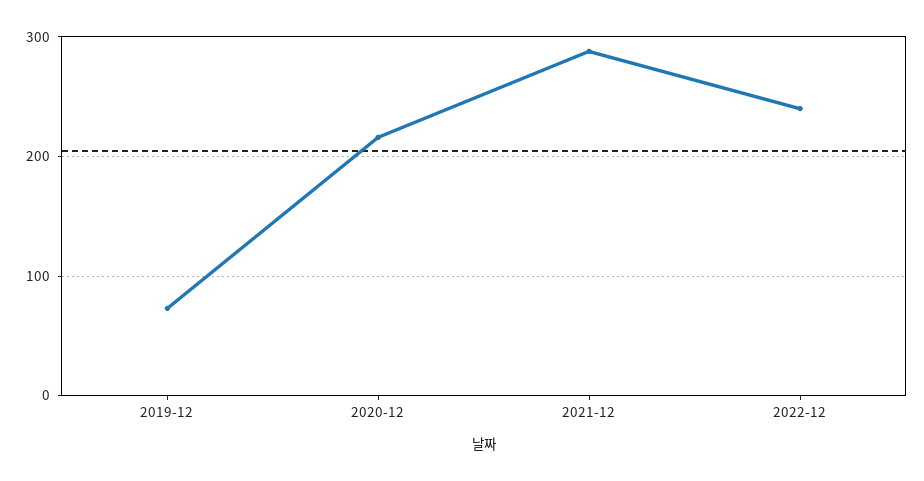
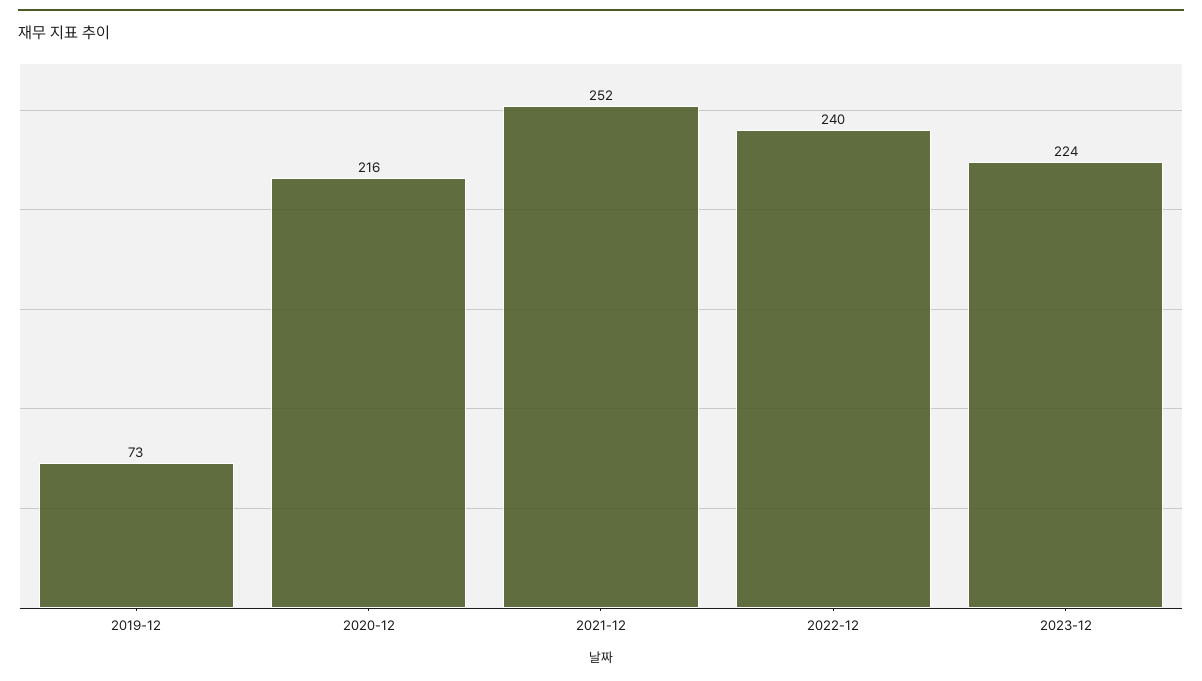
2021-12: 290 -> 252
2023-12: none -> 224

